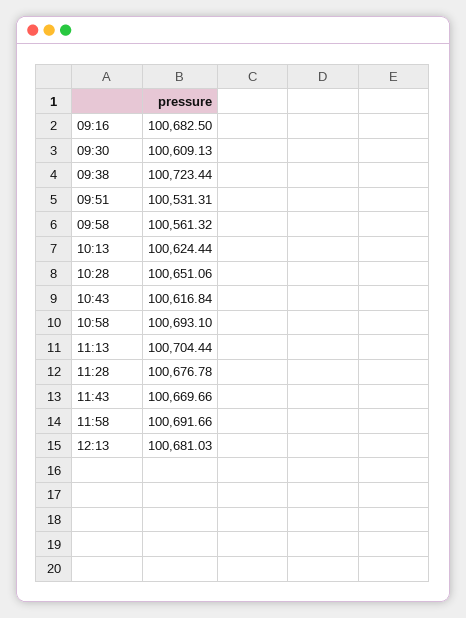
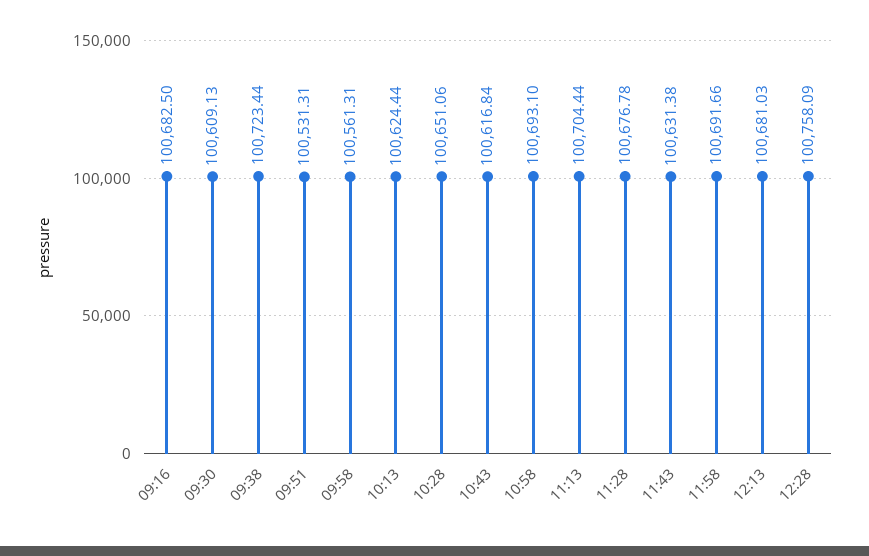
09:58: 100561.32 -> 100561.31
11:43: 100669.66 -> 100631.38
12:28: none -> 100758.09

